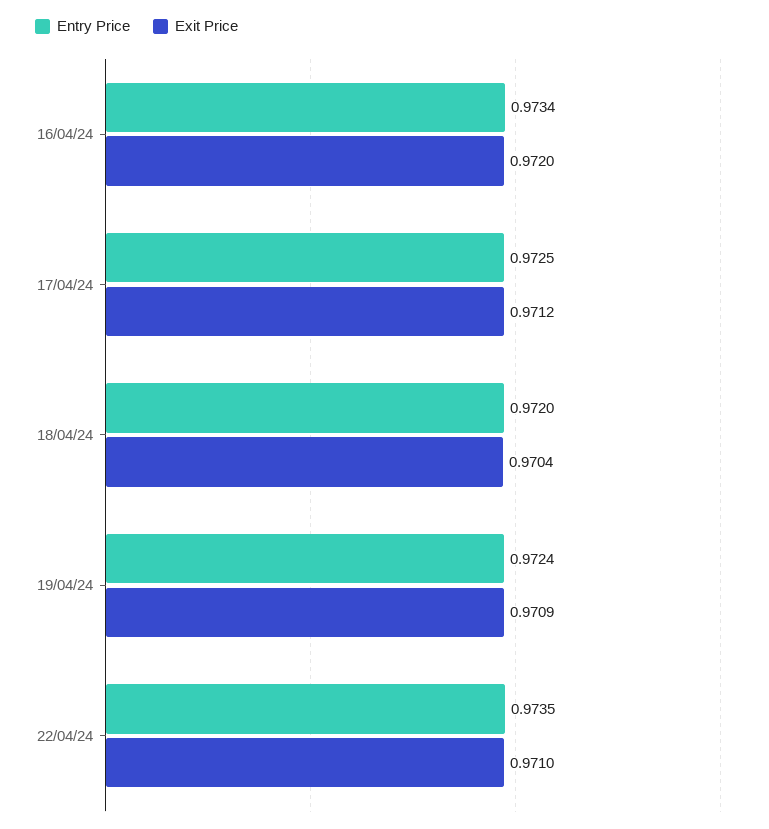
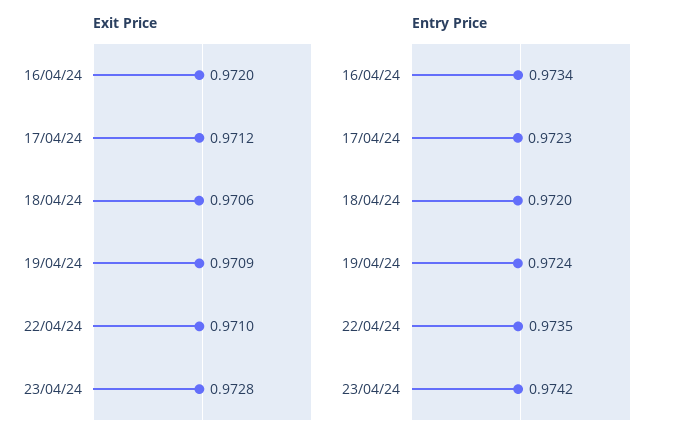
Entry Price, 17/04/24: 0.9725 -> 0.9723
Exit Price, 18/04/24: 0.9704 -> 0.9706
Exit Price, 23/04/24: none -> 0.9728
Entry Price, 23/04/24: none -> 0.9742

